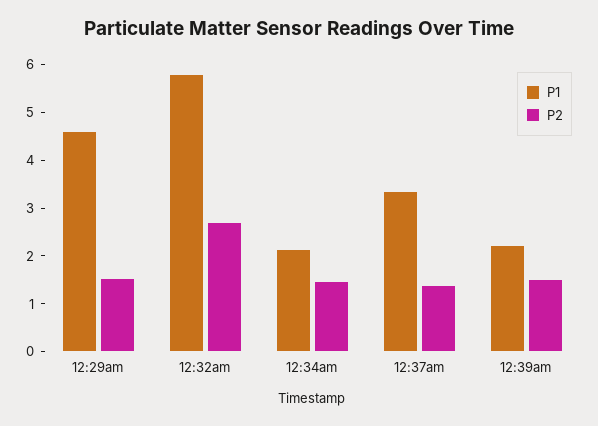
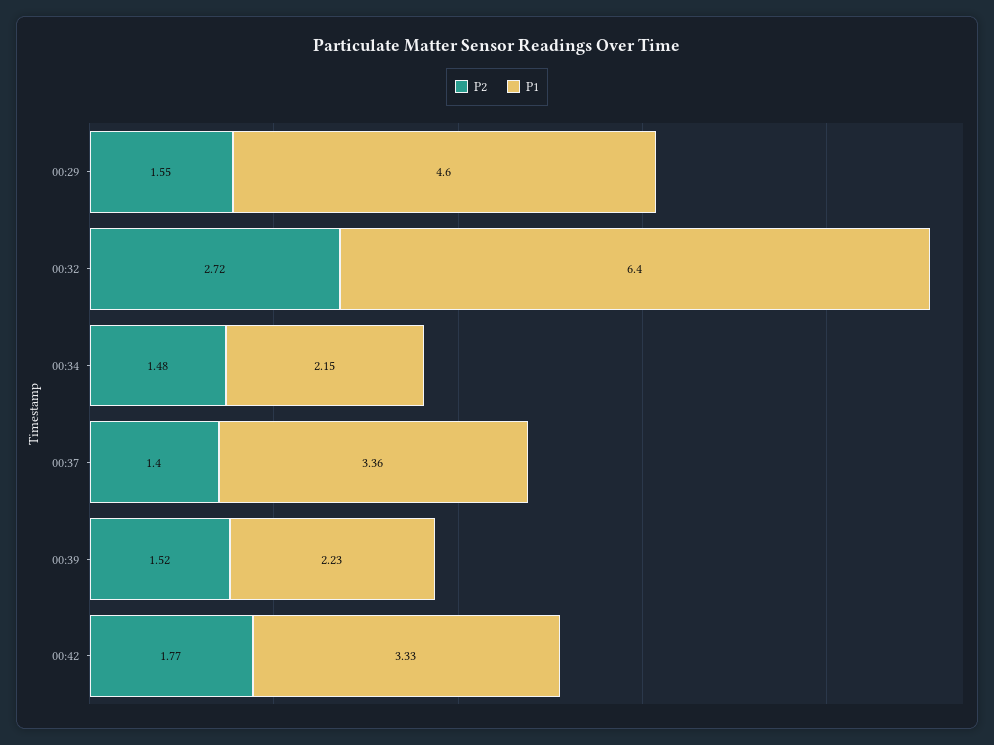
P1, 12:32am: 5.8 -> 6.4
P2, 00:42: none -> 1.77
P1, 00:42: none -> 3.33

